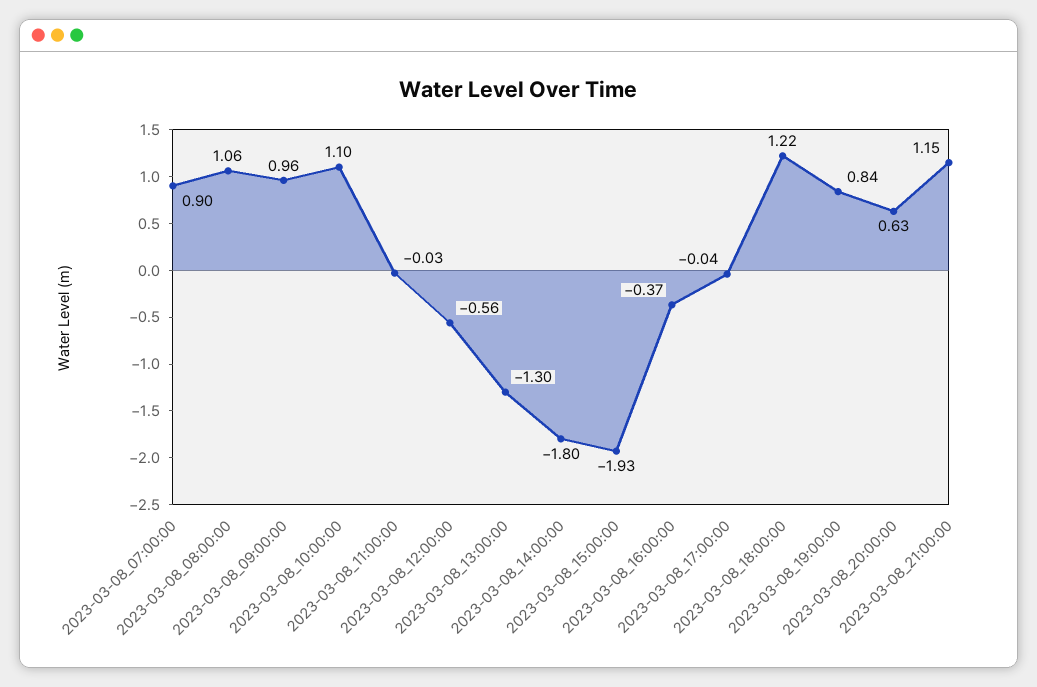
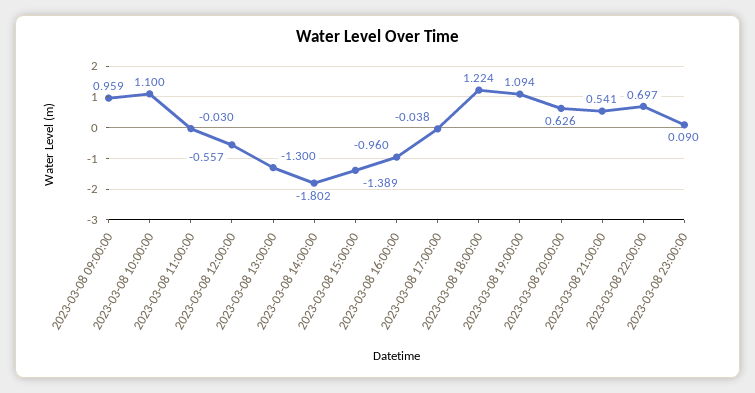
2023-03-08_07:00:00: 0.9 -> none
2023-03-08_08:00:00: 1.06 -> none
2023-03-08_15:00:00: -1.93 -> -1.389
2023-03-08_16:00:00: -0.37 -> -0.96
2023-03-08_19:00:00: 0.84 -> 1.094
2023-03-08_21:00:00: 1.15 -> 0.541
2023-03-08 22:00:00: none -> 0.697
2023-03-08 23:00:00: none -> 0.09

